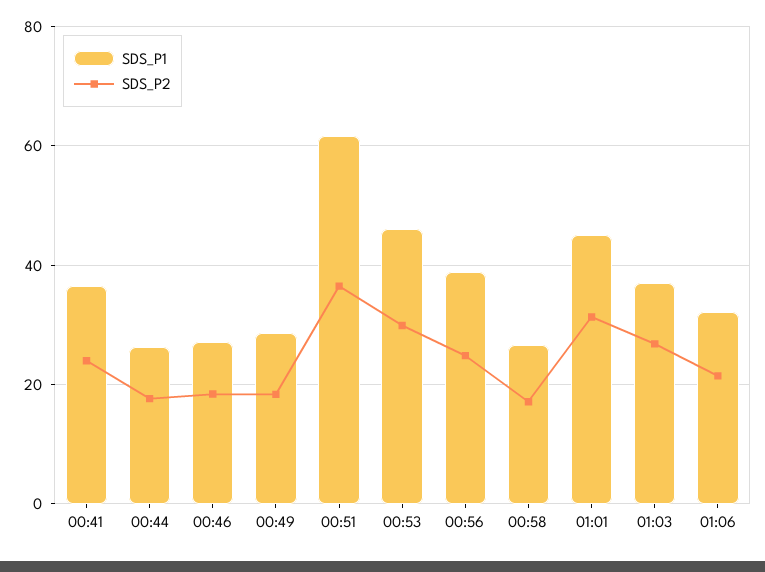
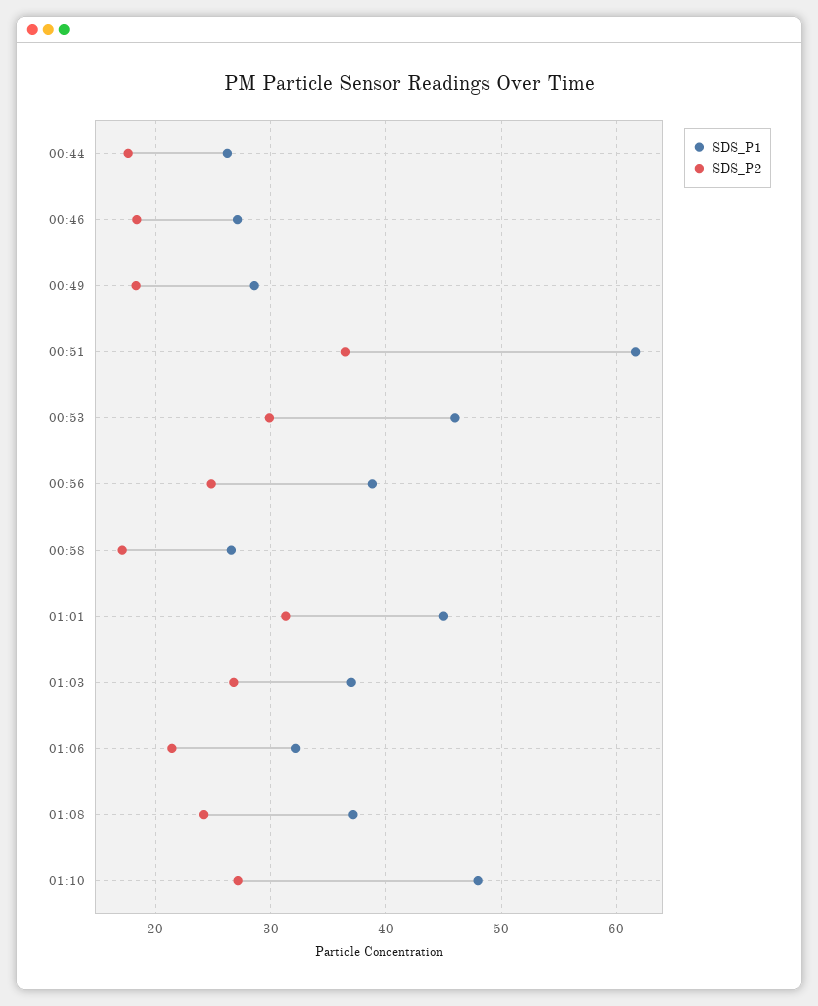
SDS_P1, 00:41: 36 -> none
SDS_P2, 00:41: 24 -> none
SDS_P1, 01:08: none -> 37
SDS_P2, 01:08: none -> 24
SDS_P1, 01:10: none -> 48
SDS_P2, 01:10: none -> 27

